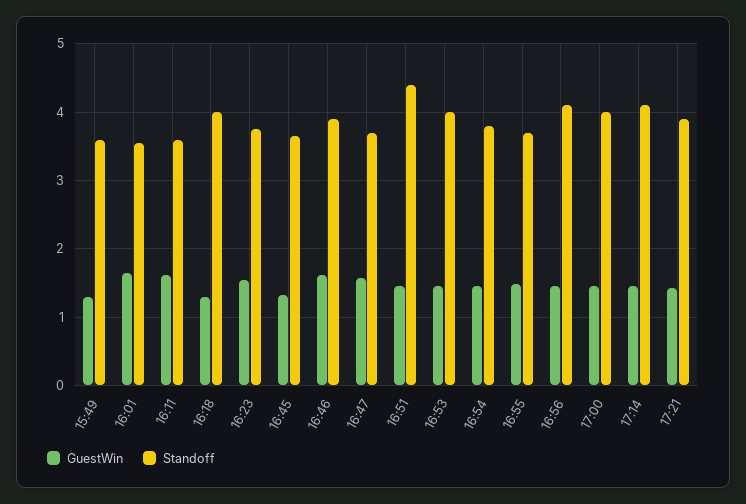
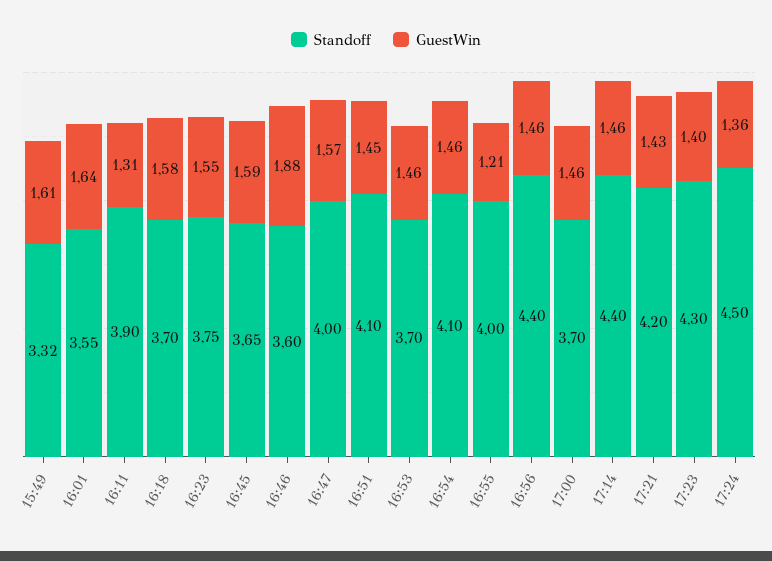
GuestWin, 15:49: 1.3 -> 1.61
Standoff, 15:49: 3.6 -> 3.32
GuestWin, 16:11: 1.6 -> 1.31
Standoff, 16:11: 3.6 -> 3.9
GuestWin, 16:18: 1.3 -> 1.58
Standoff, 16:18: 4 -> 3.7
GuestWin, 16:45: 1.3 -> 1.59
GuestWin, 16:46: 1.6 -> 1.88
Standoff, 16:46: 3.9 -> 3.6
Standoff, 16:47: 3.7 -> 4
Standoff, 16:51: 4.4 -> 4.1
Standoff, 16:53: 4 -> 3.7
Standoff, 16:54: 3.8 -> 4.1
GuestWin, 16:55: 1.5 -> 1.21
Standoff, 16:55: 3.7 -> 4
Standoff, 16:56: 4.1 -> 4.4
Standoff, 17:00: 4 -> 3.7
Standoff, 17:14: 4.1 -> 4.4
Standoff, 17:21: 3.9 -> 4.2
Standoff, 17:23: none -> 4.3
GuestWin, 17:23: none -> 1.4
Standoff, 17:24: none -> 4.5
GuestWin, 17:24: none -> 1.36

